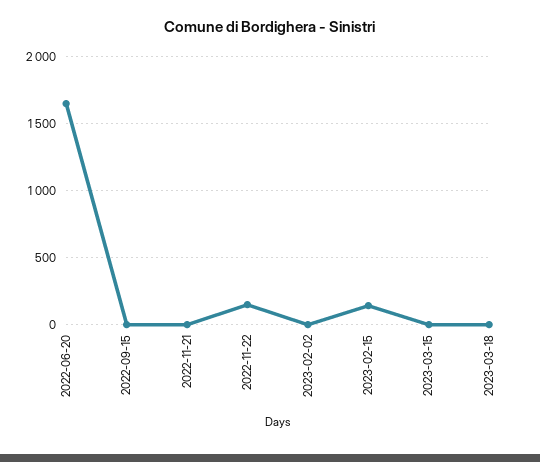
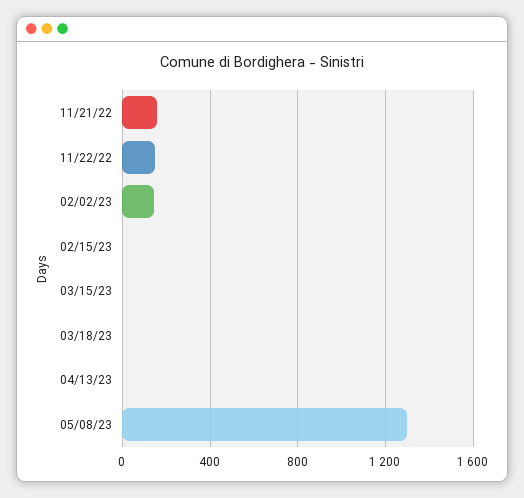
2022-06-20: 1650 -> none
2022-09-15: 0 -> none
2022-11-21: 0 -> 150
2023-02-02: 0 -> 150
2023-02-15: 150 -> 0
04/13/23: none -> 0
05/08/23: none -> 1300

